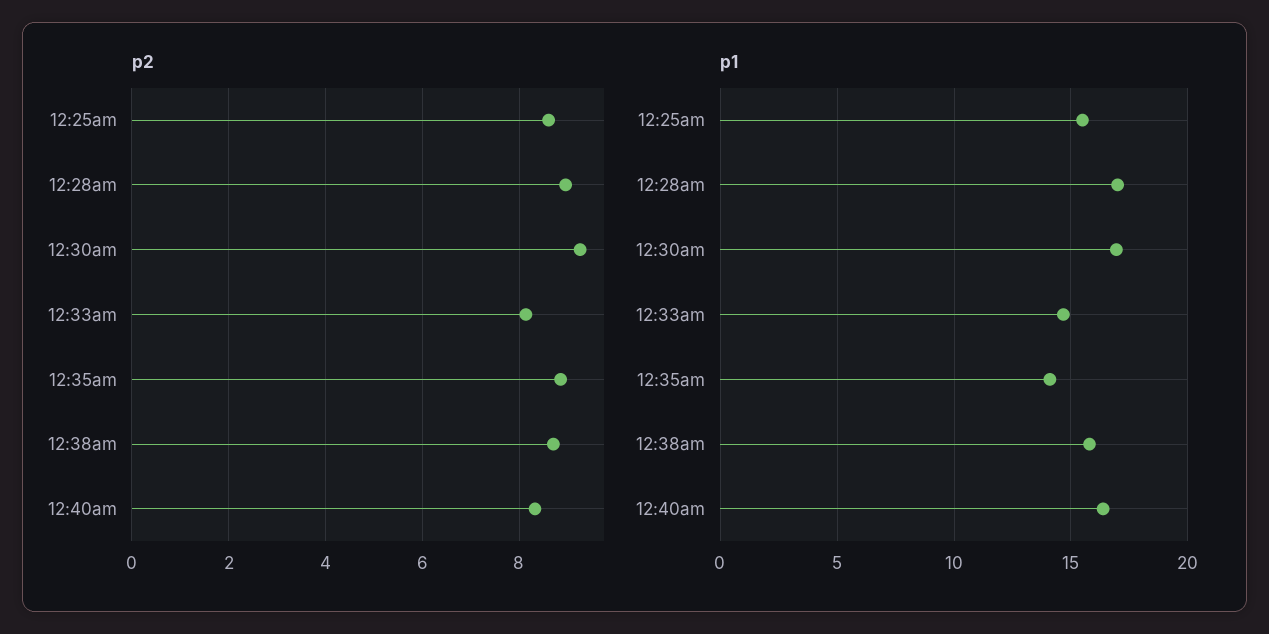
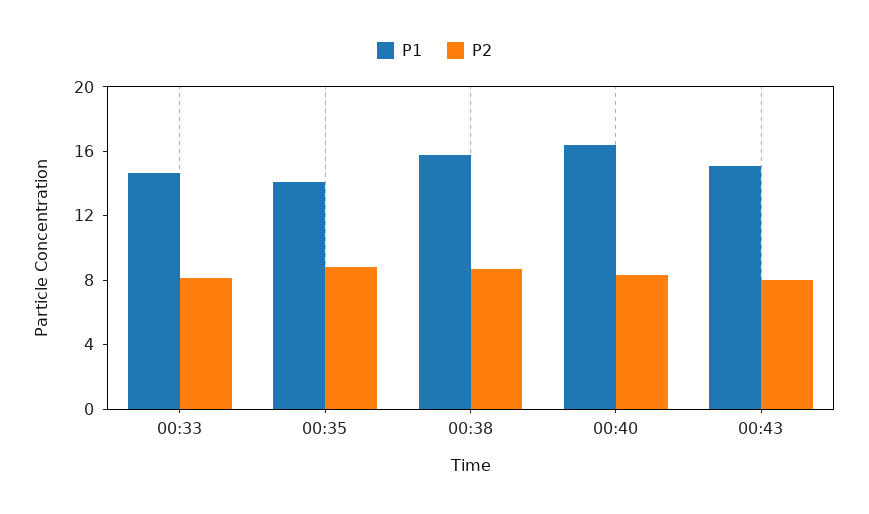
p2, 12:25am: 8.6 -> none
p2, 12:28am: 9 -> none
p2, 12:30am: 9.2 -> none
p1, 12:25am: 15.5 -> none
p1, 12:28am: 17 -> none
p1, 12:30am: 17 -> none
p1, 00:43: none -> 15
p2, 00:43: none -> 8

